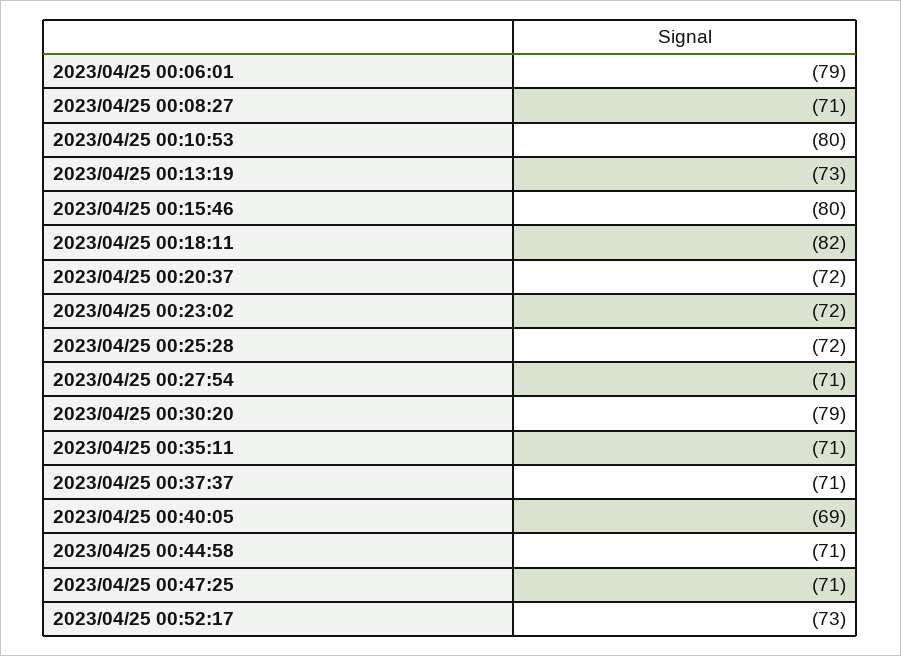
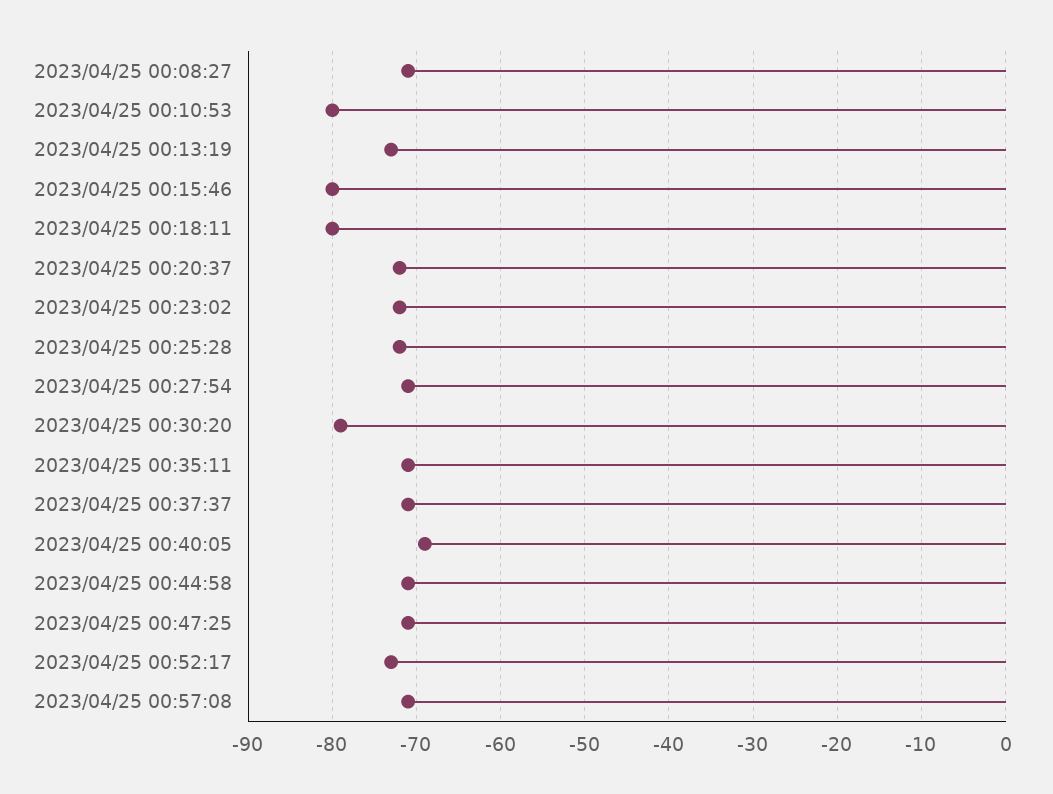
2023/04/25 00:06:01: -79 -> none
2023/04/25 00:18:11: -82 -> -80
2023/04/25 00:57:08: none -> -71

